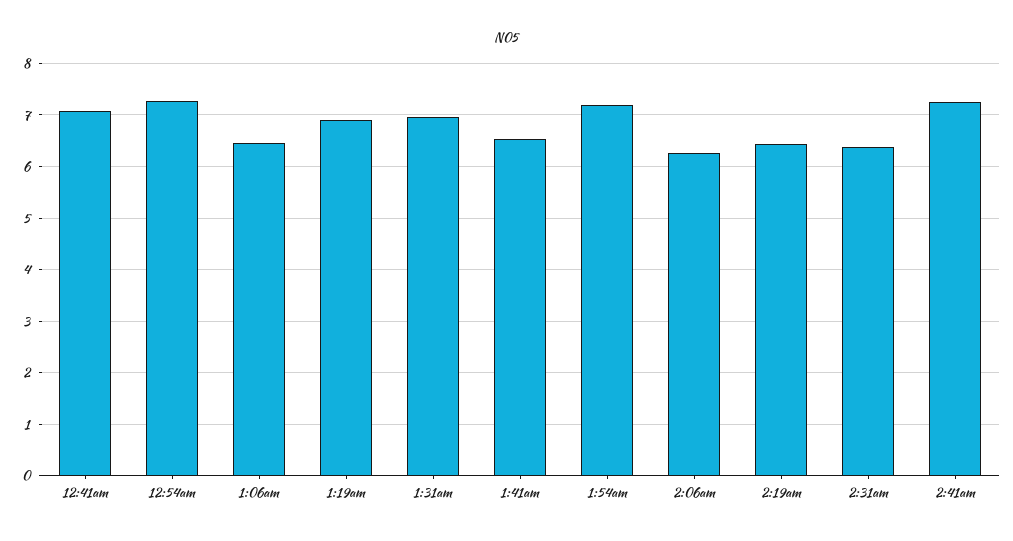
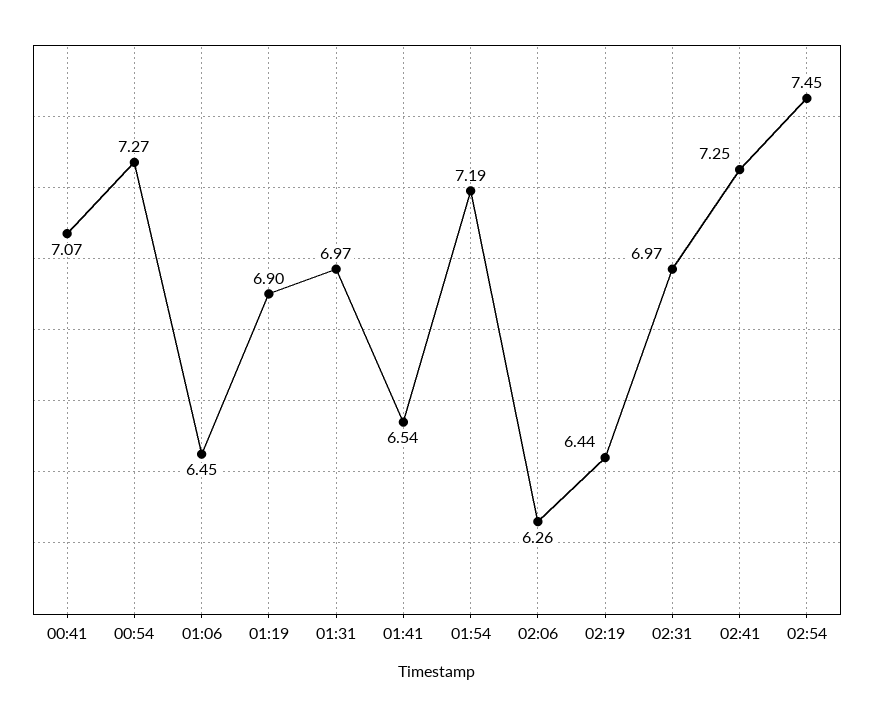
2:31am: 6.4 -> 6.97
02:54: none -> 7.45

